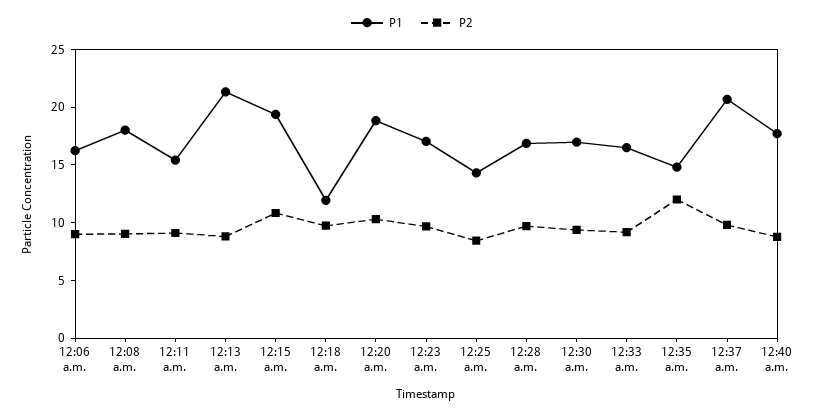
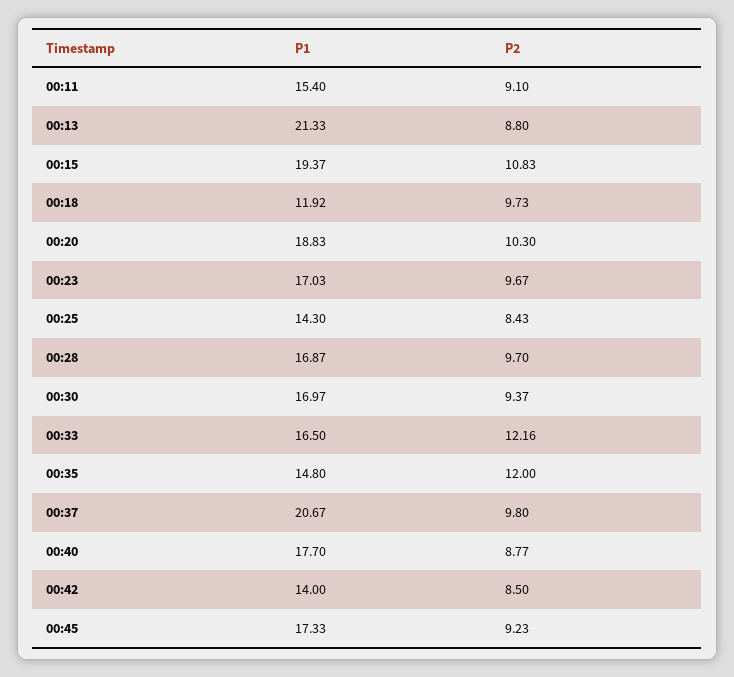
P1, 12:06 a.m.: 16 -> none
P2, 12:06 a.m.: 9 -> none
P1, 12:08 a.m.: 18 -> none
P2, 12:08 a.m.: 9 -> none
P2, 12:33 a.m.: 9 -> 12.16
P1, 00:42: none -> 14
P2, 00:42: none -> 8.5
P1, 00:45: none -> 17.33
P2, 00:45: none -> 9.23

